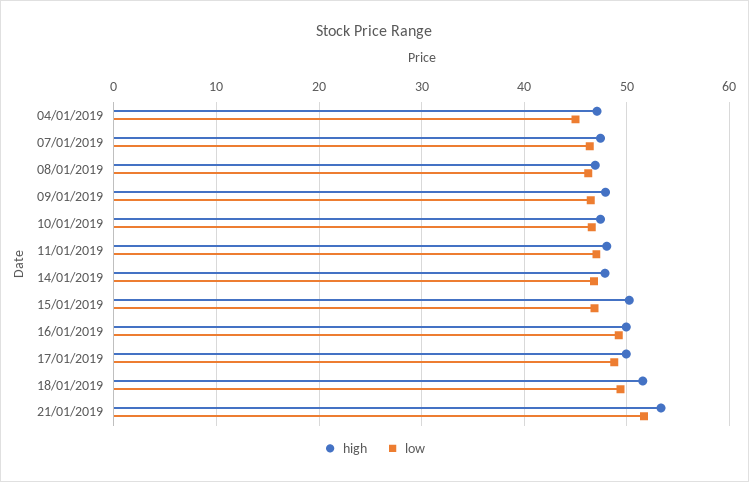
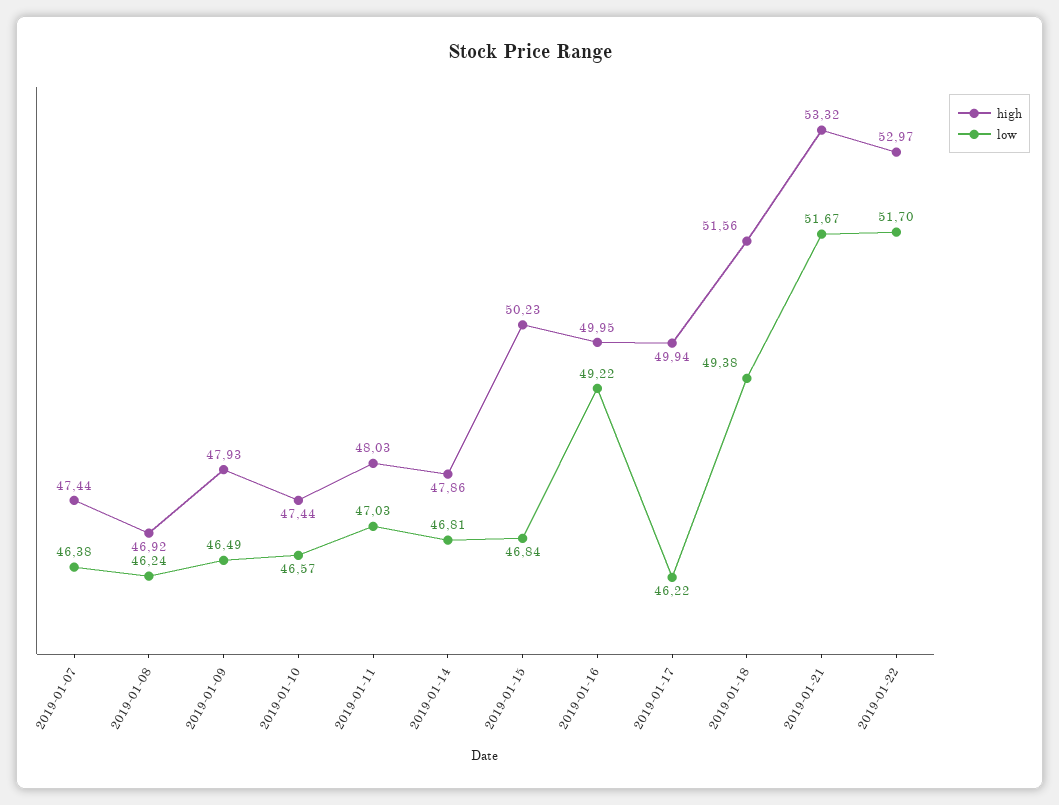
high, 04/01/2019: 47 -> none
low, 04/01/2019: 45 -> none
low, 17/01/2019: 49 -> 46.22
high, 2019-01-22: none -> 52.97
low, 2019-01-22: none -> 51.7

